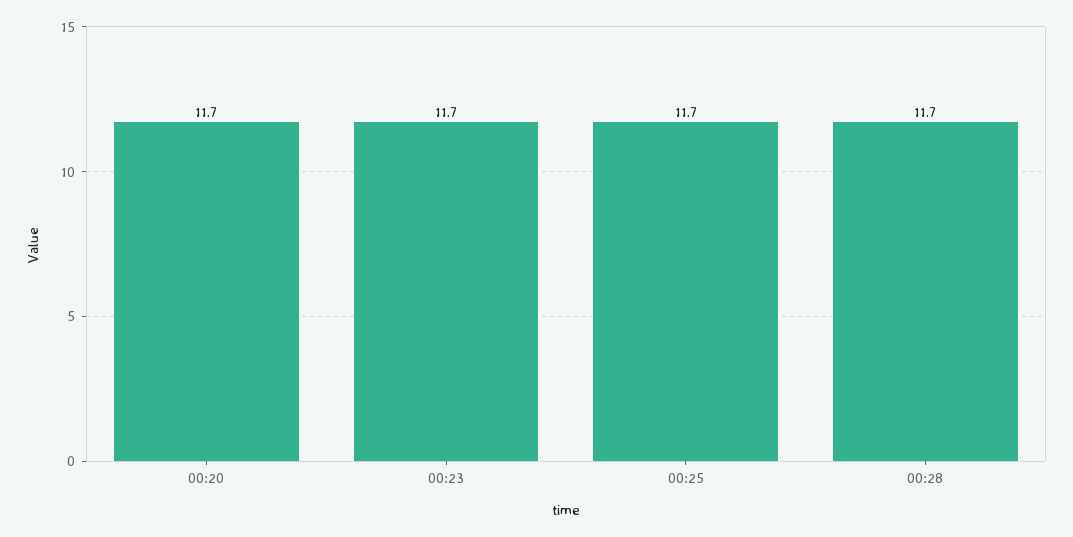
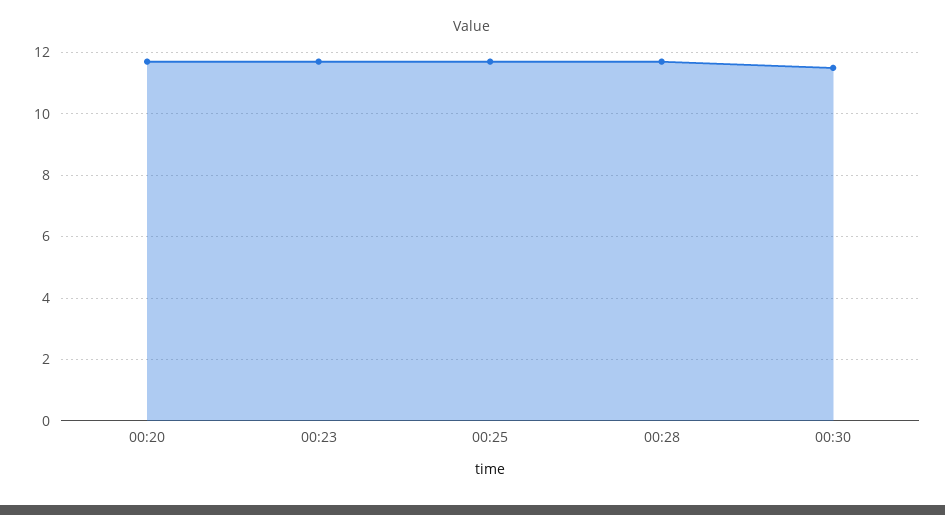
00:30: none -> 11.5

